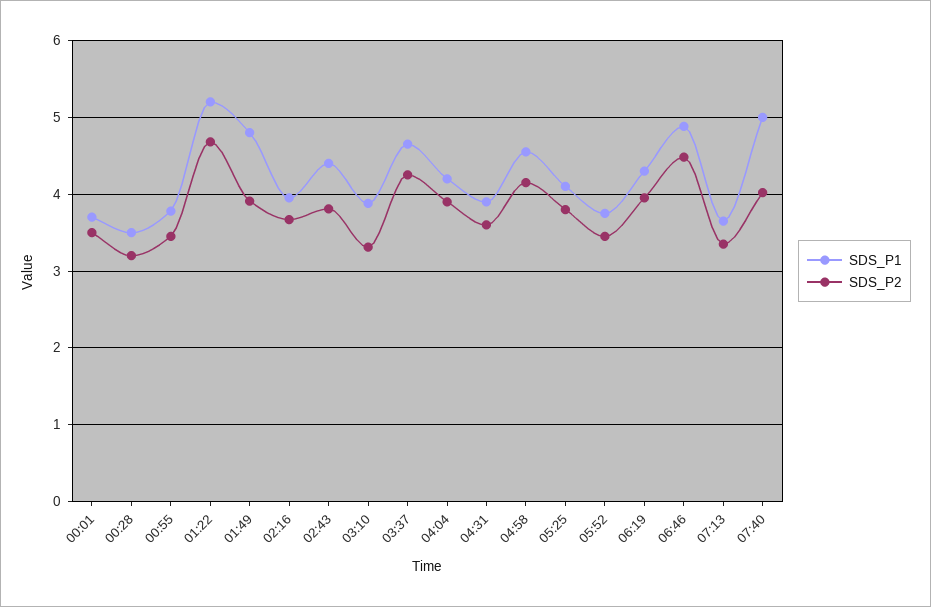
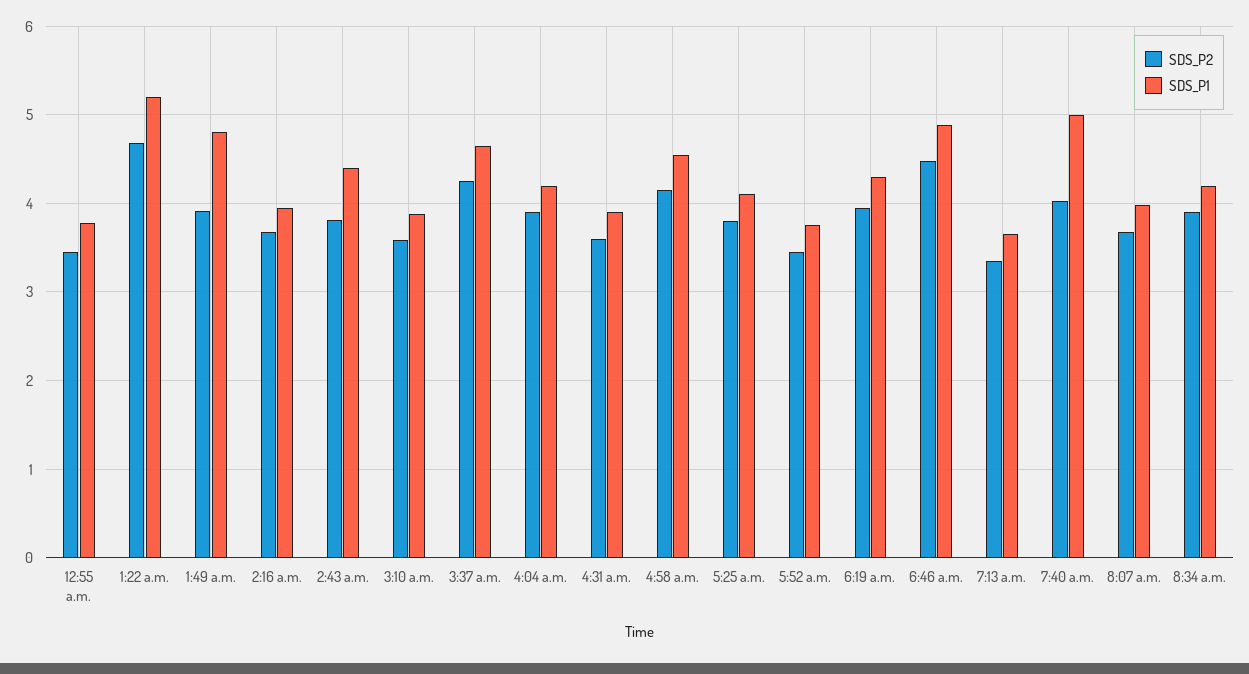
SDS_P1, 00:01: 3.7 -> none
SDS_P2, 00:01: 3.5 -> none
SDS_P1, 00:28: 3.5 -> none
SDS_P2, 00:28: 3.2 -> none
SDS_P2, 03:10: 3.3 -> 3.6
SDS_P2, 8:07 a.m.: none -> 3.7
SDS_P1, 8:07 a.m.: none -> 4
SDS_P2, 8:34 a.m.: none -> 3.9
SDS_P1, 8:34 a.m.: none -> 4.2

